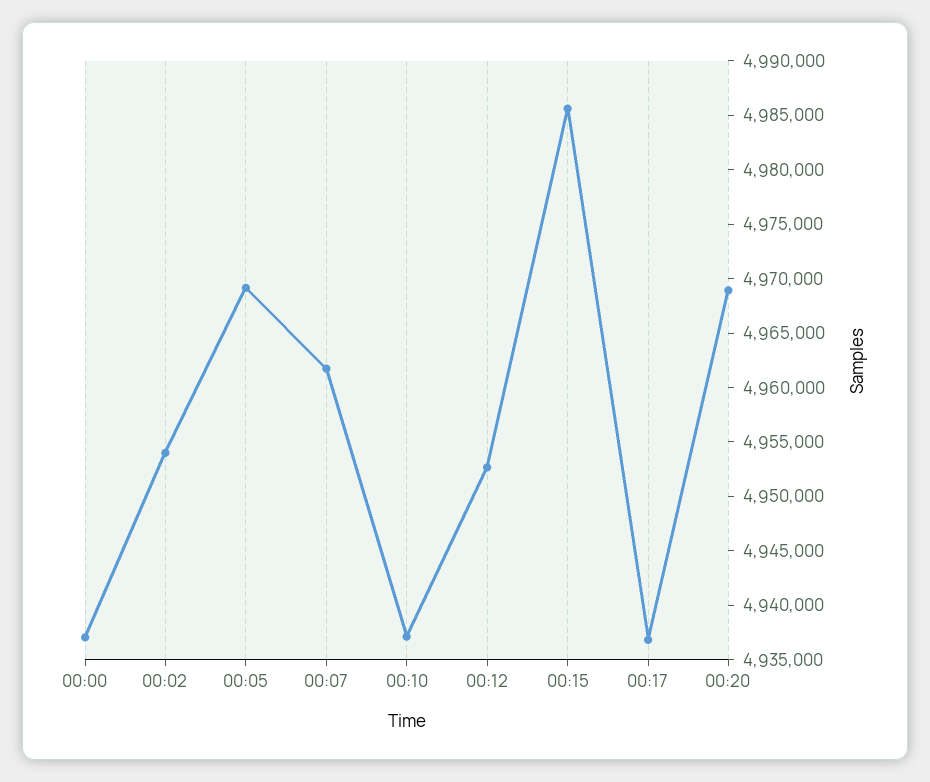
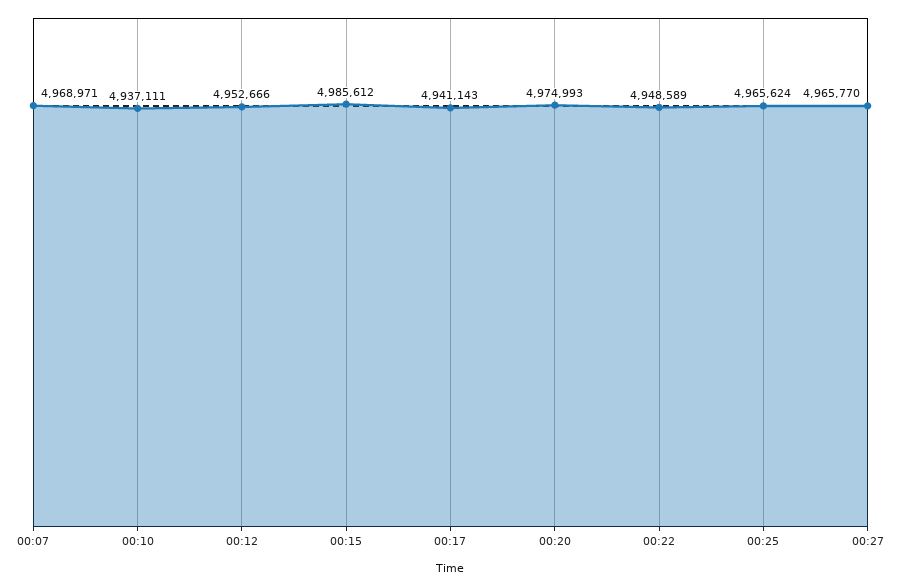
00:00: 4937000 -> none
00:02: 4954000 -> none
00:05: 4969000 -> none
00:07: 4962000 -> 4968971
00:17: 4937000 -> 4941143
00:20: 4969000 -> 4974993
00:22: none -> 4948589
00:25: none -> 4965624
00:27: none -> 4965770

